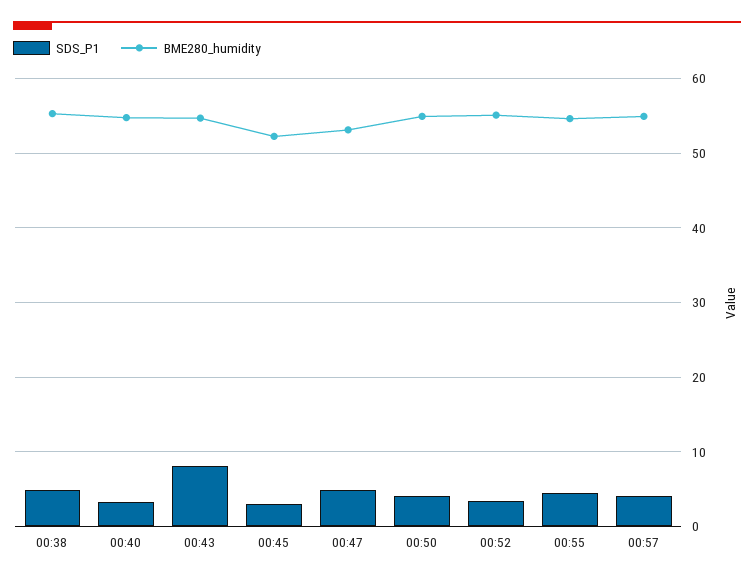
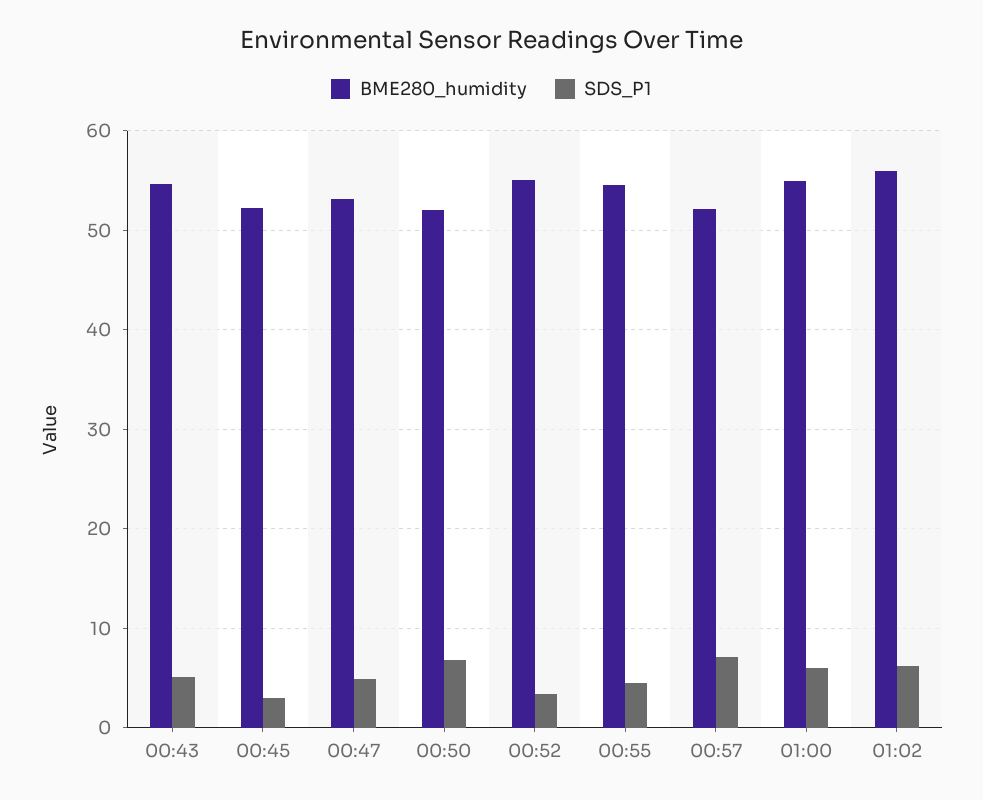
SDS_P1, 00:38: 5 -> none
BME280_humidity, 00:38: 55 -> none
SDS_P1, 00:40: 3 -> none
BME280_humidity, 00:40: 55 -> none
SDS_P1, 00:43: 8 -> 5
SDS_P1, 00:50: 4 -> 7
BME280_humidity, 00:50: 55 -> 52
SDS_P1, 00:57: 4 -> 7
BME280_humidity, 00:57: 55 -> 52
BME280_humidity, 01:00: none -> 55
SDS_P1, 01:00: none -> 6
BME280_humidity, 01:02: none -> 56
SDS_P1, 01:02: none -> 6

